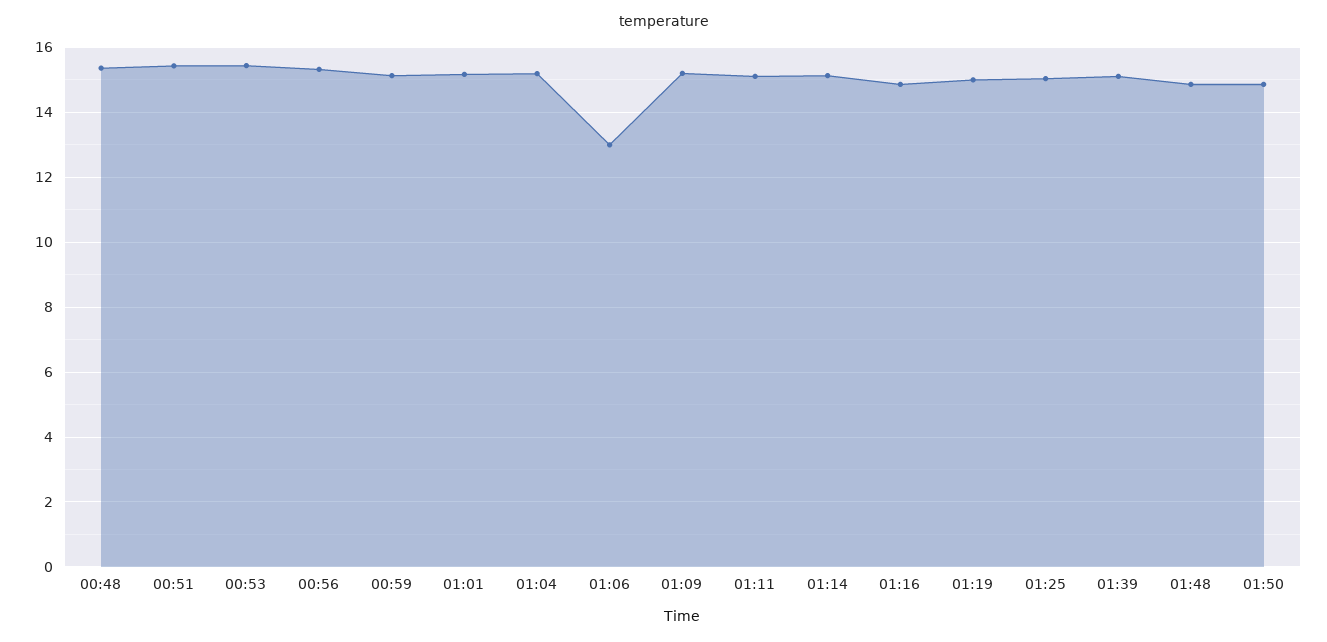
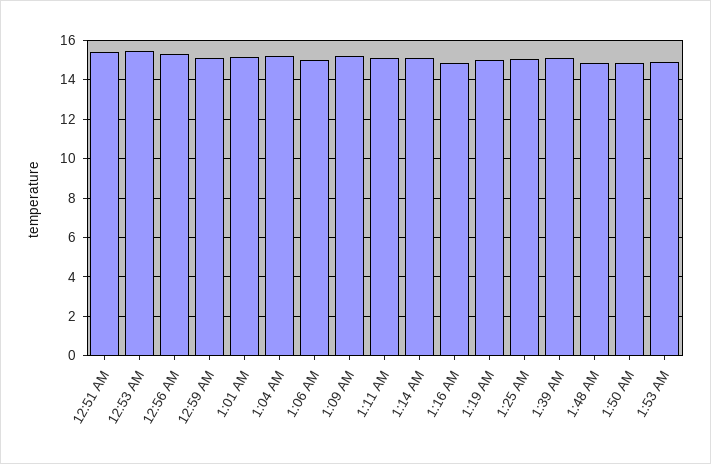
00:48: 15.4 -> none
01:06: 13 -> 15
1:53 AM: none -> 15

